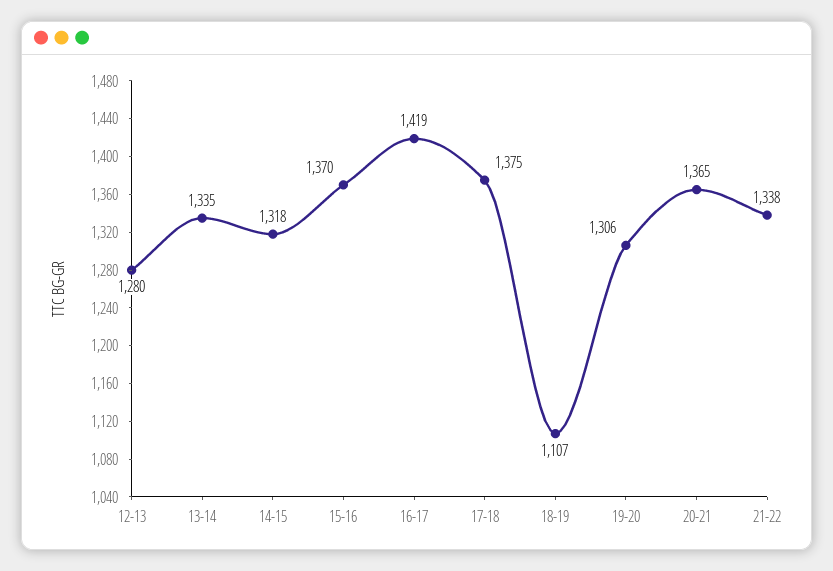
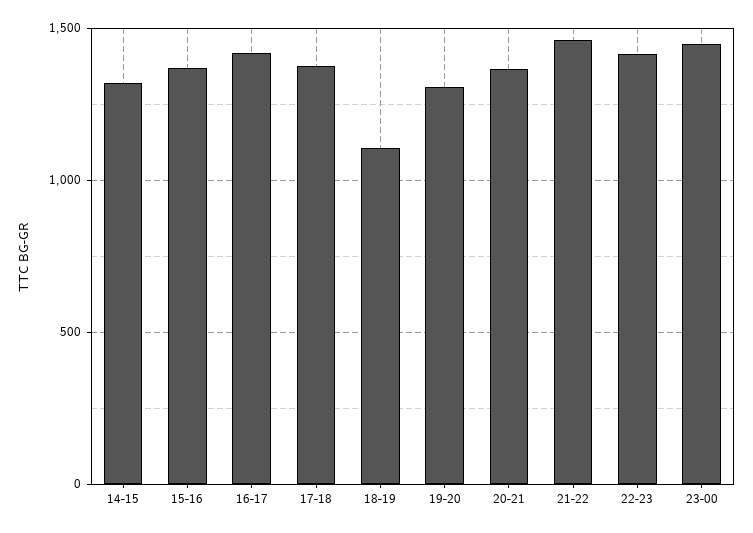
12-13: 1280 -> none
13-14: 1335 -> none
21-22: 1338 -> 1450
22-23: none -> 1400
23-00: none -> 1450

